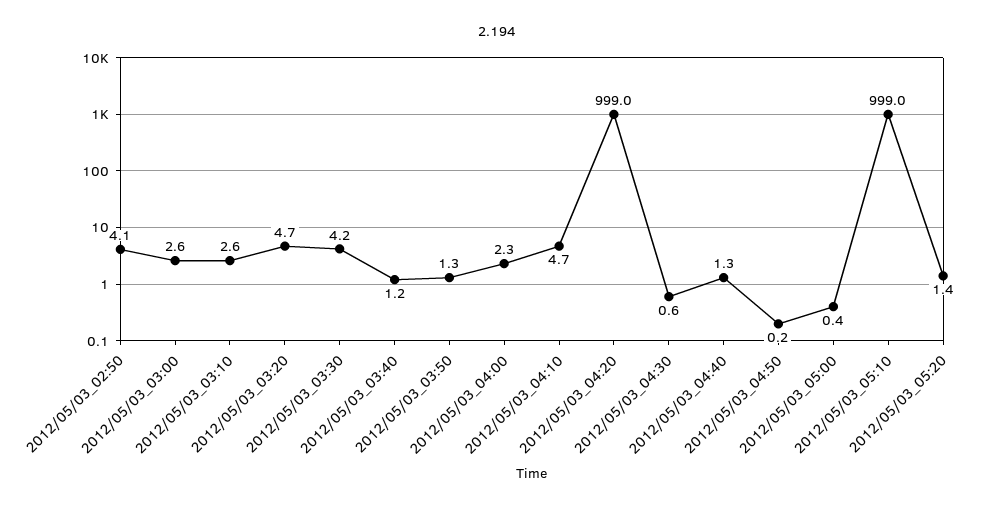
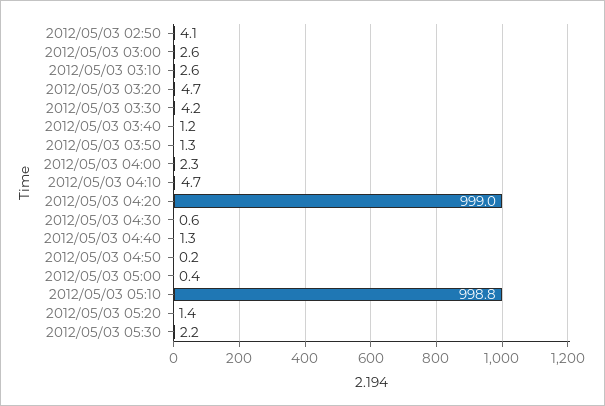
2012/05/03_05:10: 999 -> 998.8
2012/05/03 05:30: none -> 2.2

